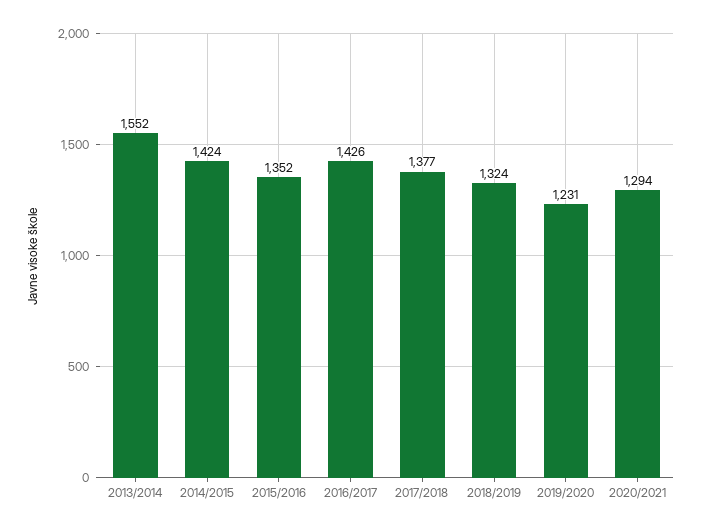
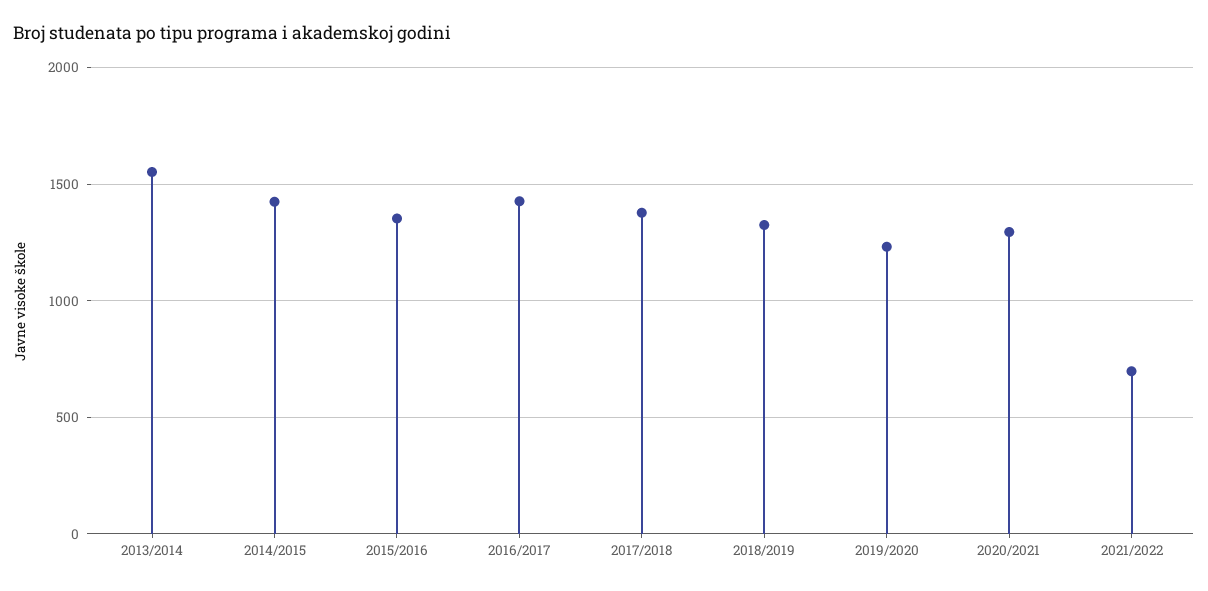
2021/2022: none -> 700

